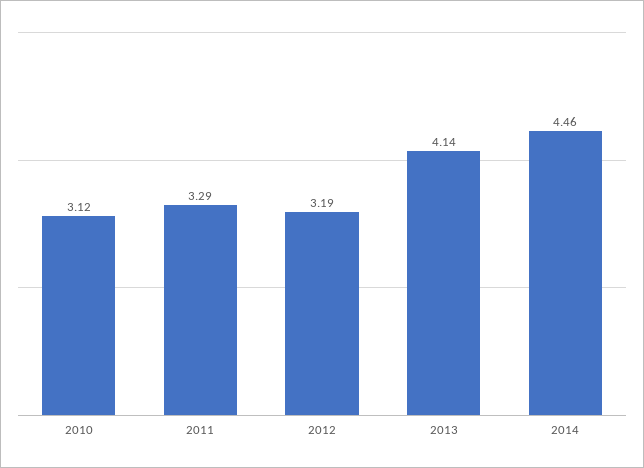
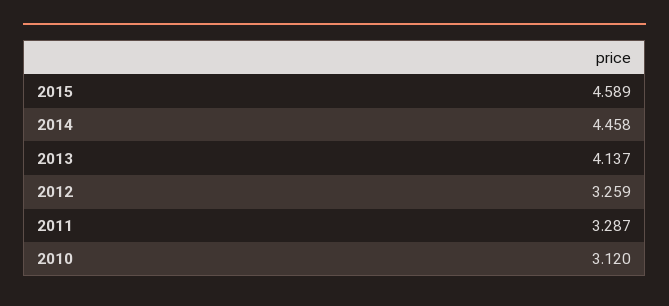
2012: 3.19 -> 3.259
2015: none -> 4.589

